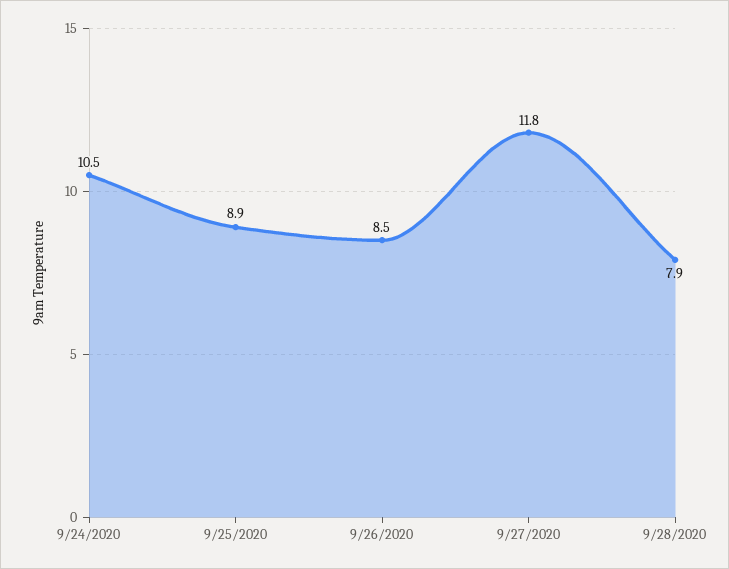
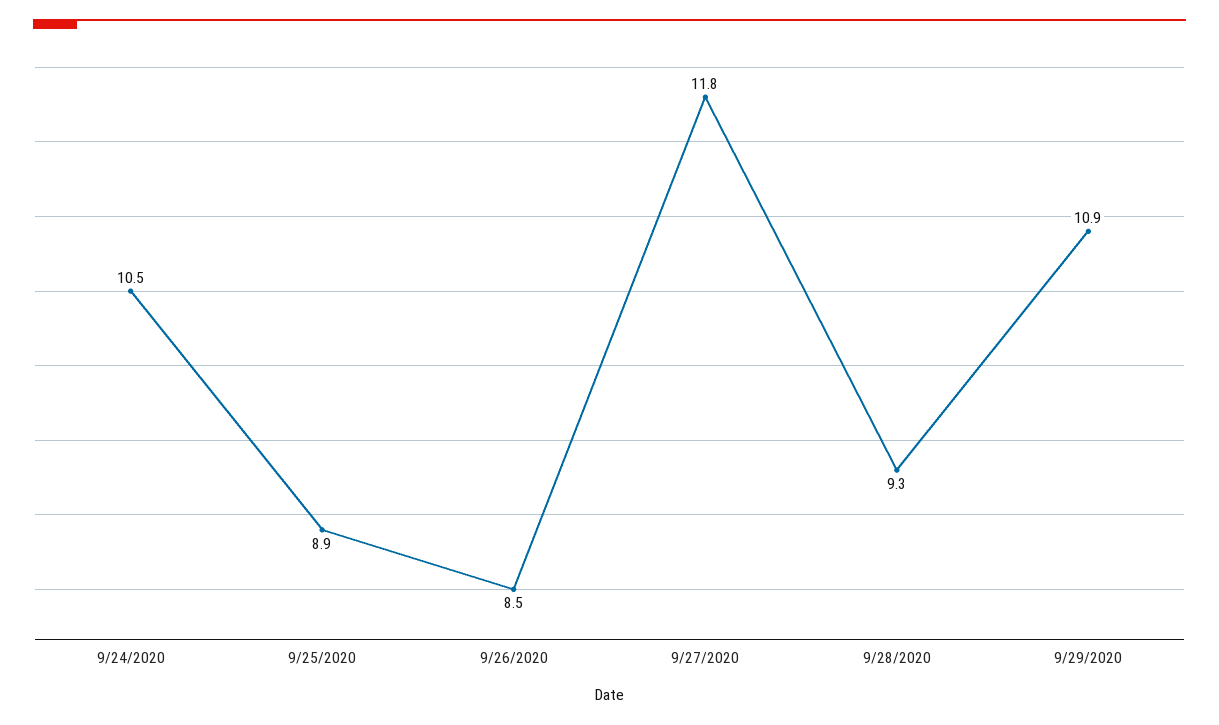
9/28/2020: 7.9 -> 9.3
9/29/2020: none -> 10.9

